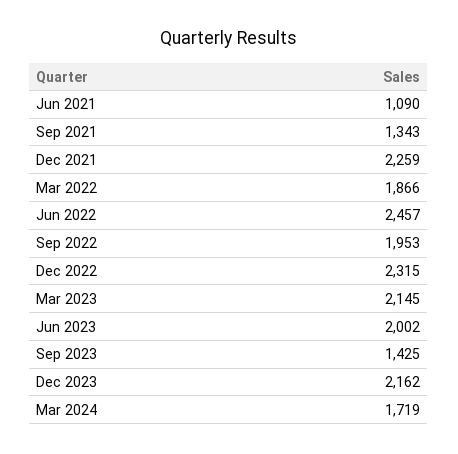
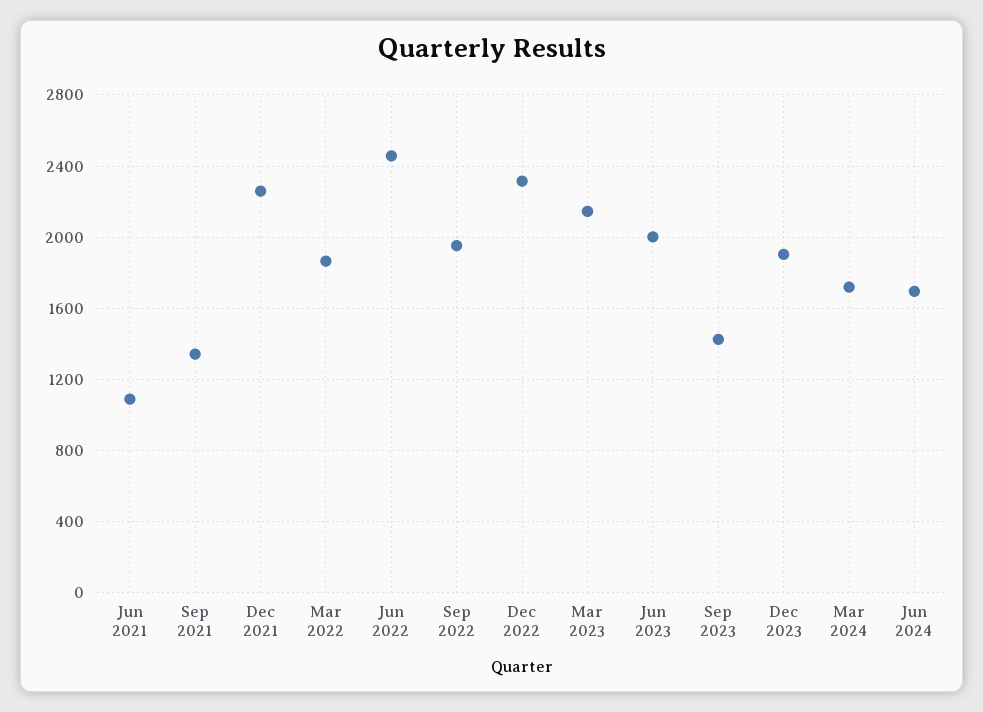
Dec 2023: 2162 -> 1900
Jun 2024: none -> 1700

